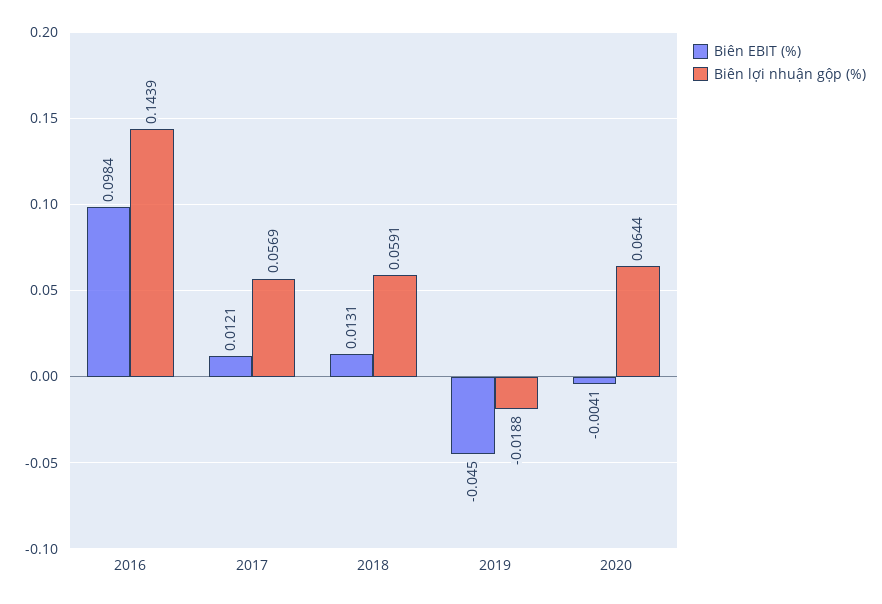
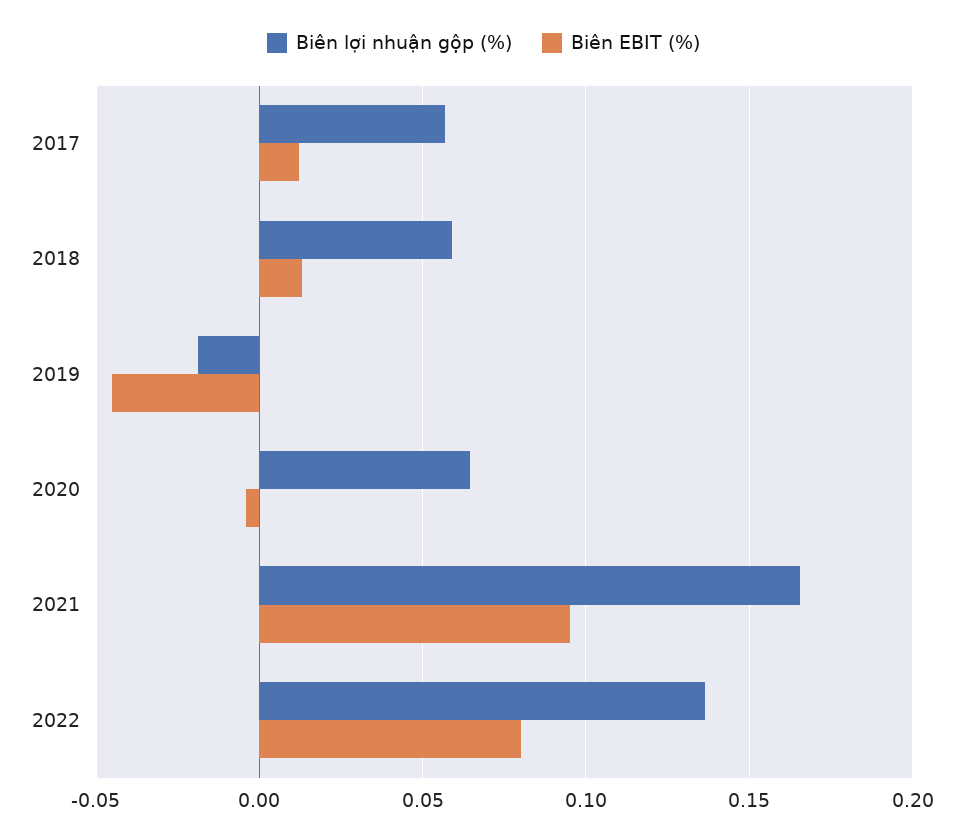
Biên EBIT (%), 2016: 0.0984 -> none
Biên lợi nhuận gộp (%), 2016: 0.1439 -> none
Biên lợi nhuận gộp (%), 2021: none -> 0.165
Biên EBIT (%), 2021: none -> 0.095
Biên lợi nhuận gộp (%), 2022: none -> 0.135
Biên EBIT (%), 2022: none -> 0.08

